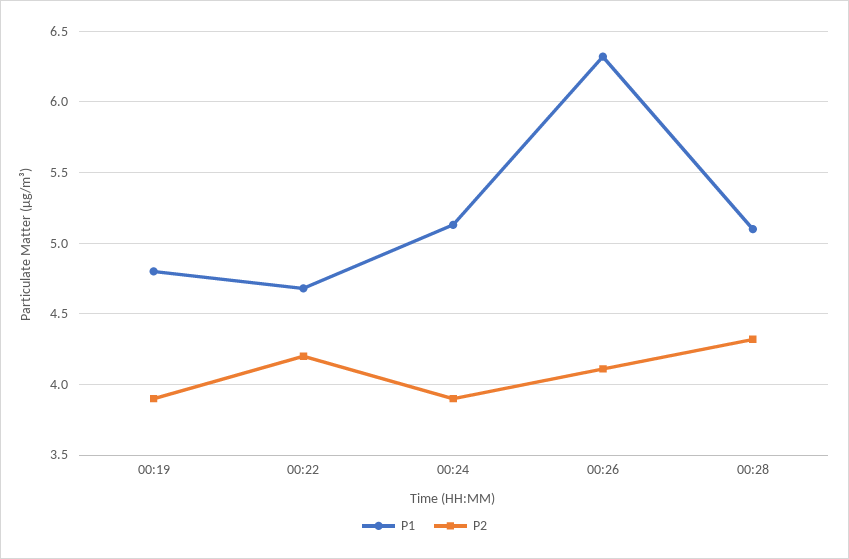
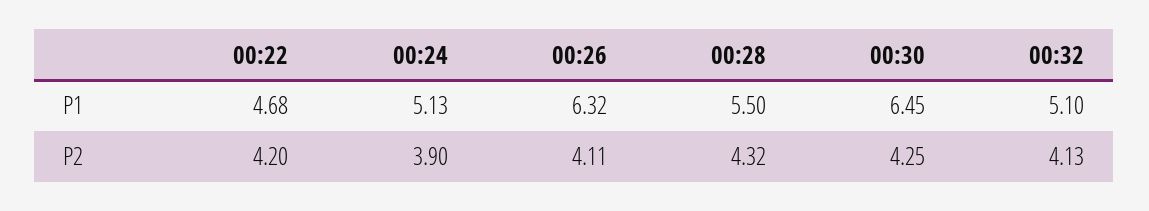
P1, 00:19: 4.8 -> none
P2, 00:19: 3.9 -> none
P1, 00:28: 5.1 -> 5.5
P1, 00:30: none -> 6.45
P1, 00:32: none -> 5.1
P2, 00:30: none -> 4.25
P2, 00:32: none -> 4.13

